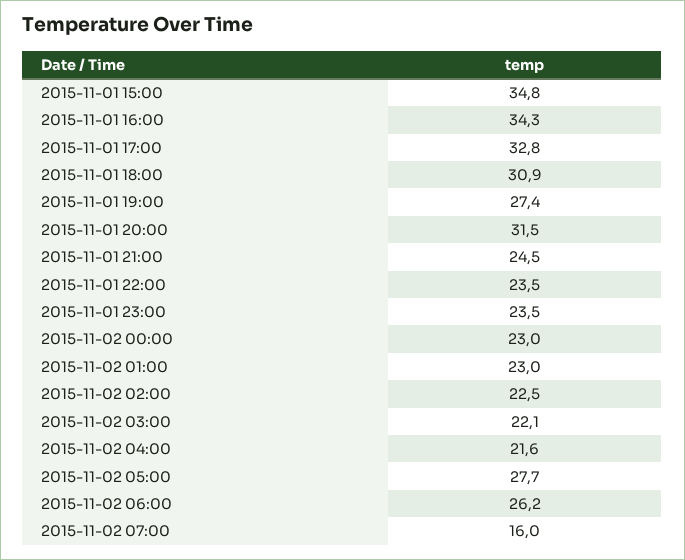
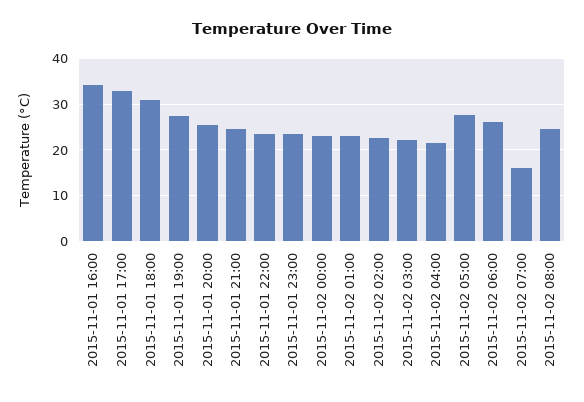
2015-11-01 15:00: 34.8 -> none
2015-11-01 20:00: 31.5 -> 26
2015-11-02 08:00: none -> 24

